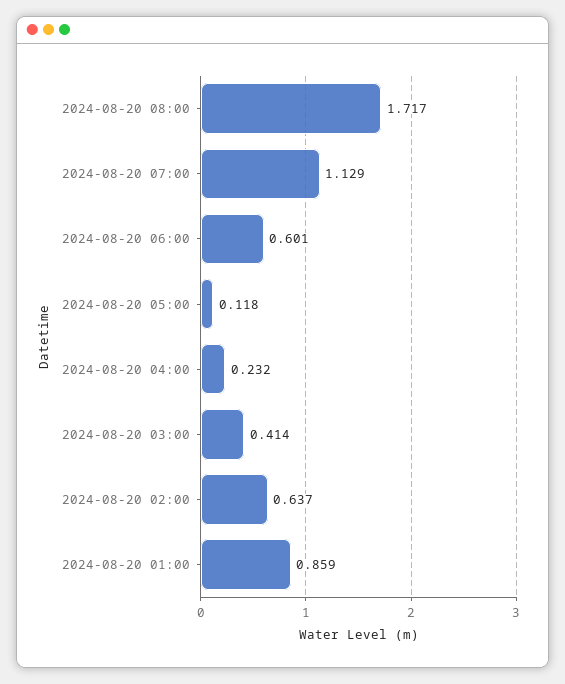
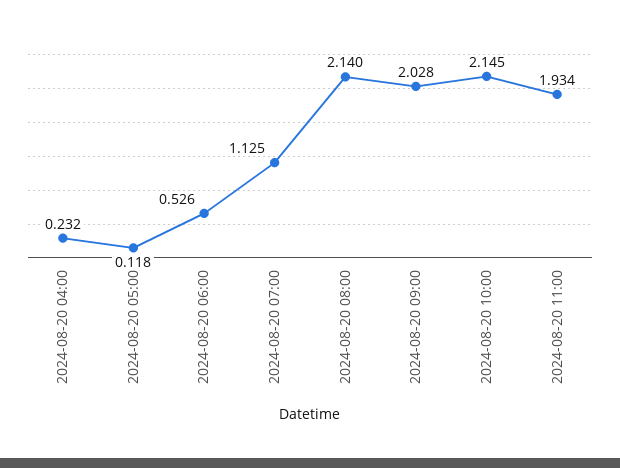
2024-08-20 08:00: 1.717 -> 2.14
2024-08-20 07:00: 1.129 -> 1.125
2024-08-20 06:00: 0.601 -> 0.526
2024-08-20 03:00: 0.414 -> none
2024-08-20 02:00: 0.637 -> none
2024-08-20 01:00: 0.859 -> none
2024-08-20 09:00: none -> 2.028
2024-08-20 10:00: none -> 2.145
2024-08-20 11:00: none -> 1.934

